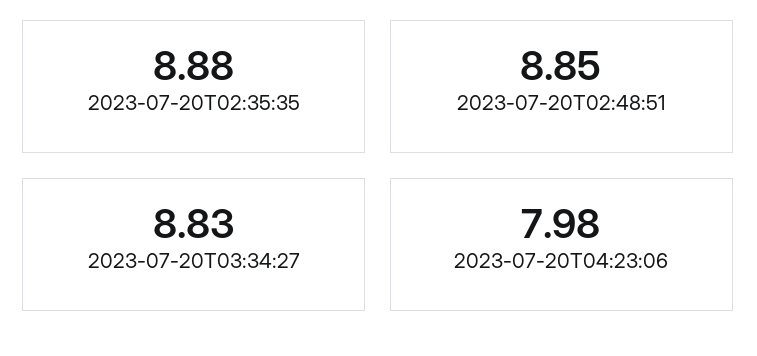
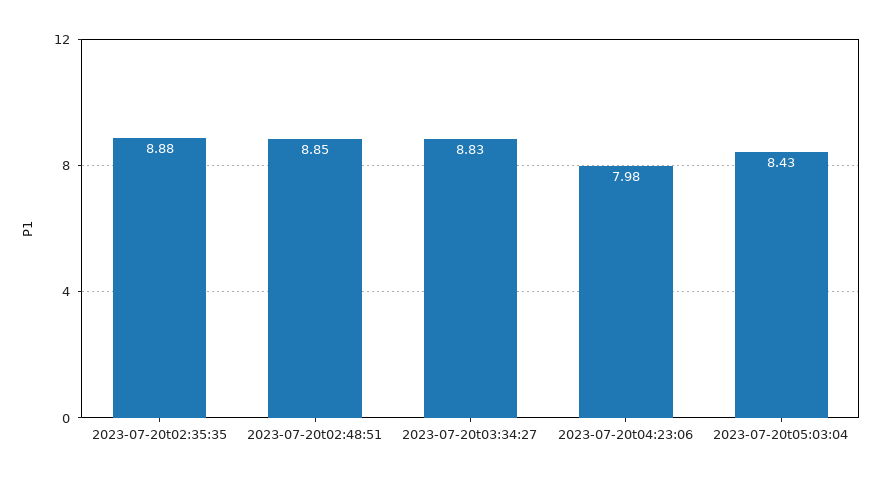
2023-07-20t05:03:04: none -> 8.43

